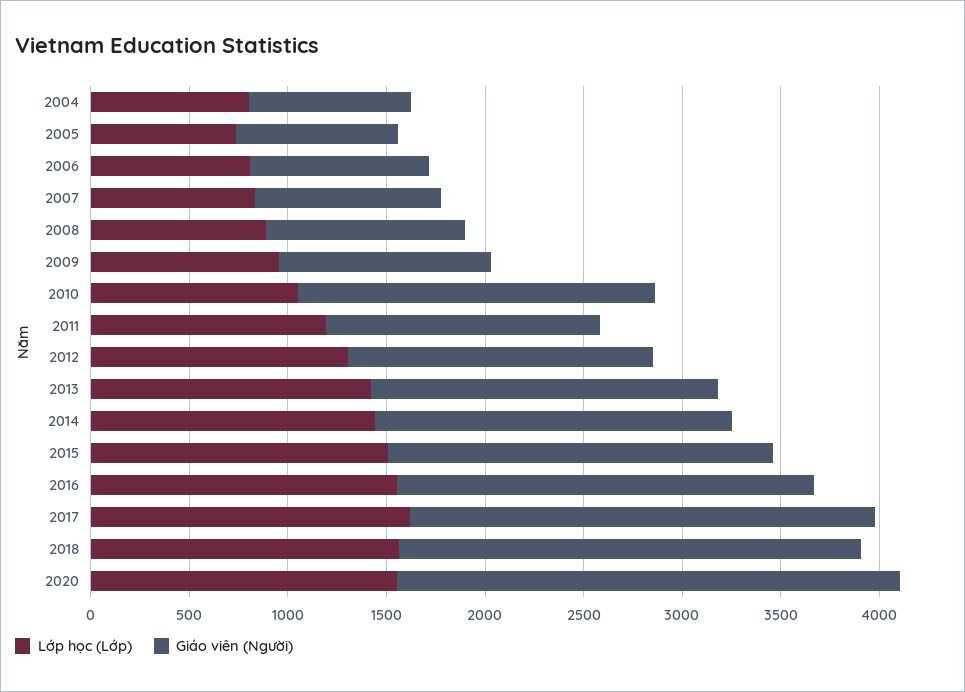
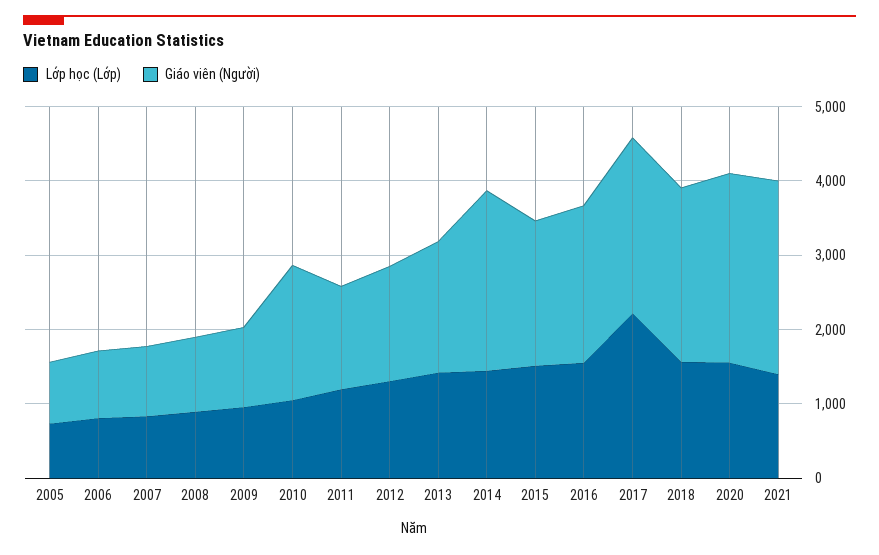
Lớp học (Lớp), 2004: 800 -> none
Giáo viên (Người), 2004: 800 -> none
Giáo viên (Người), 2014: 1800 -> 2400
Lớp học (Lớp), 2017: 1600 -> 2200
Lớp học (Lớp), 2021: none -> 1400
Giáo viên (Người), 2021: none -> 2600

